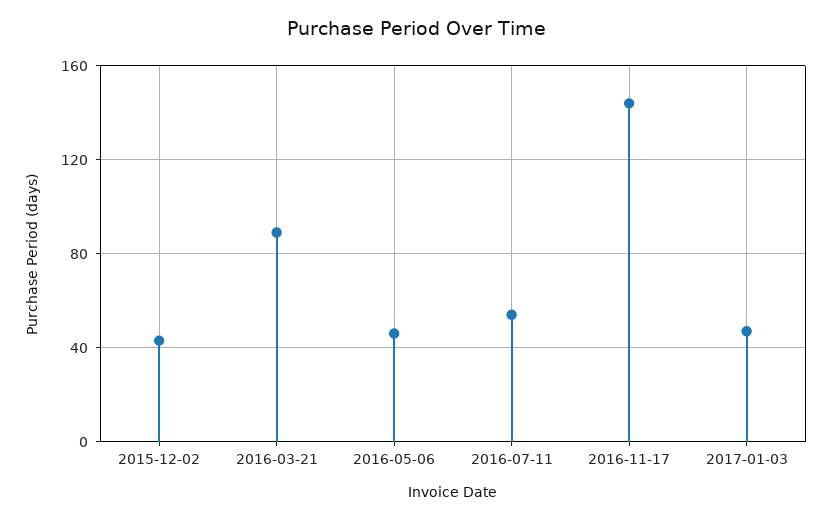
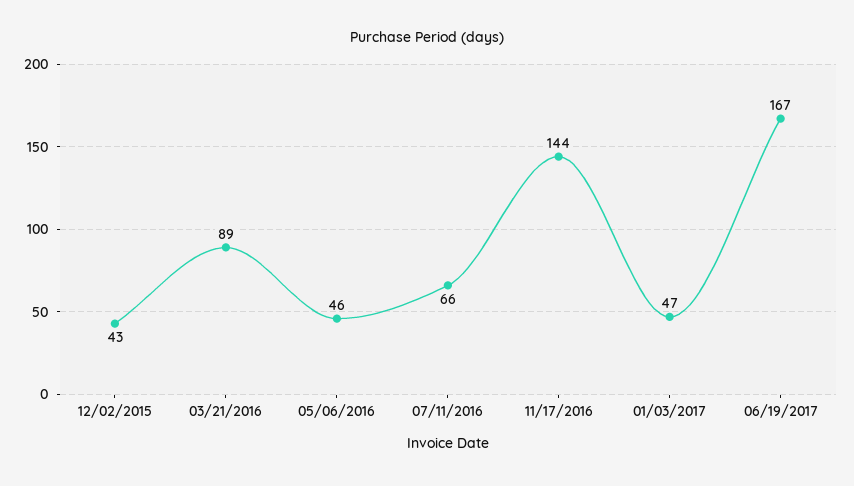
2016-07-11: 55 -> 66
06/19/2017: none -> 167

